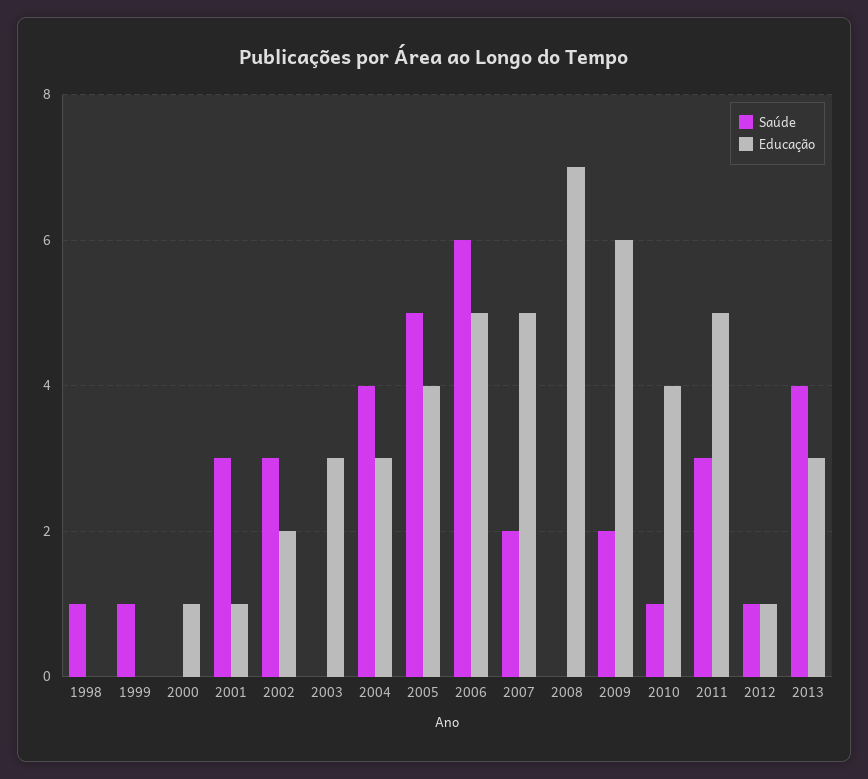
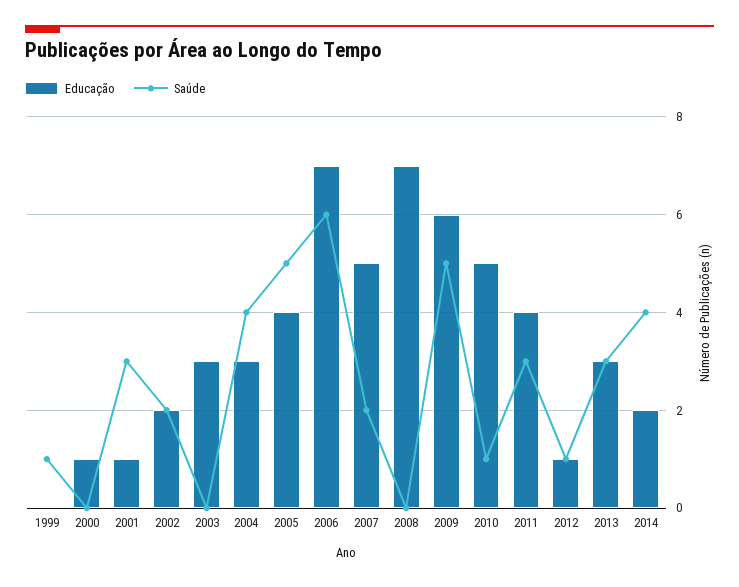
Saúde, 1998: 1 -> none
Educação, 1998: 0 -> none
Saúde, 2002: 3 -> 2
Educação, 2006: 5 -> 7
Saúde, 2009: 2 -> 5
Educação, 2010: 4 -> 5
Educação, 2011: 5 -> 4
Saúde, 2013: 4 -> 3
Educação, 2014: none -> 2
Saúde, 2014: none -> 4

